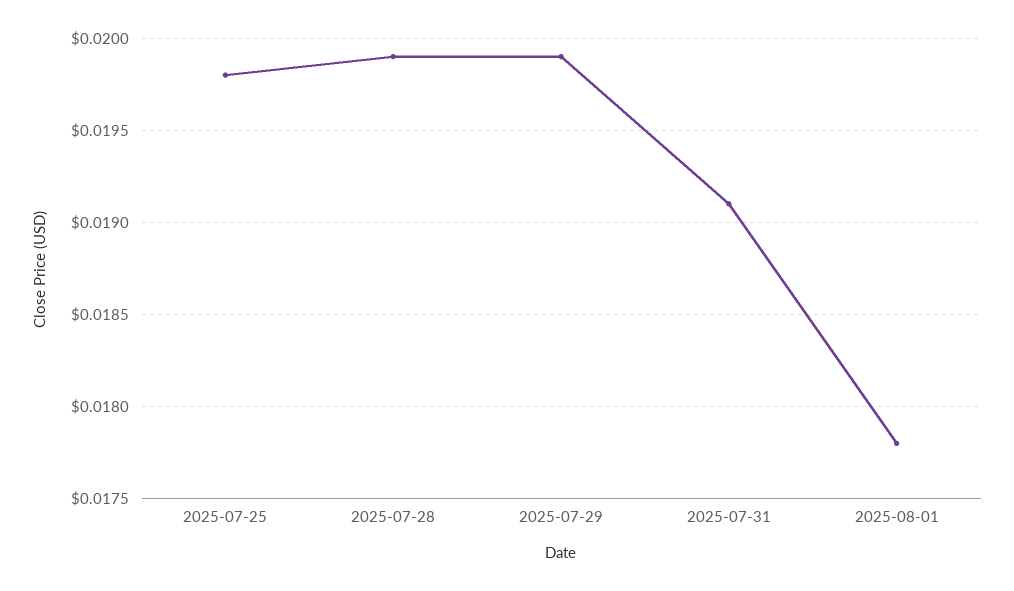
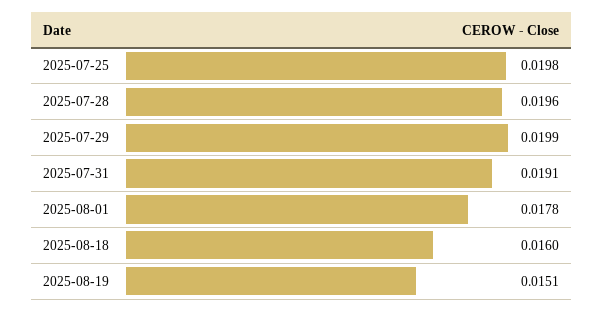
2025-07-28: 0.0199 -> 0.0196
2025-08-18: none -> 0.016
2025-08-19: none -> 0.0151

